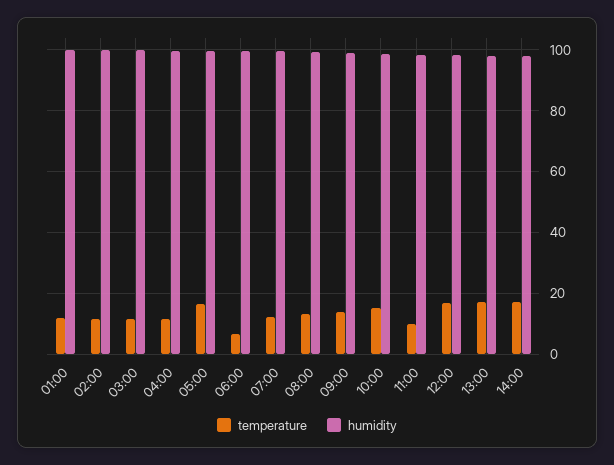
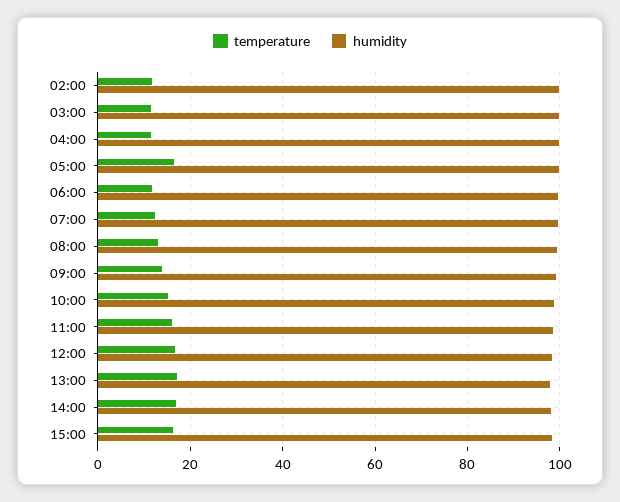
temperature, 01:00: 12 -> none
humidity, 01:00: 100 -> none
temperature, 06:00: 6 -> 12
temperature, 11:00: 10 -> 16
temperature, 15:00: none -> 16
humidity, 15:00: none -> 98

